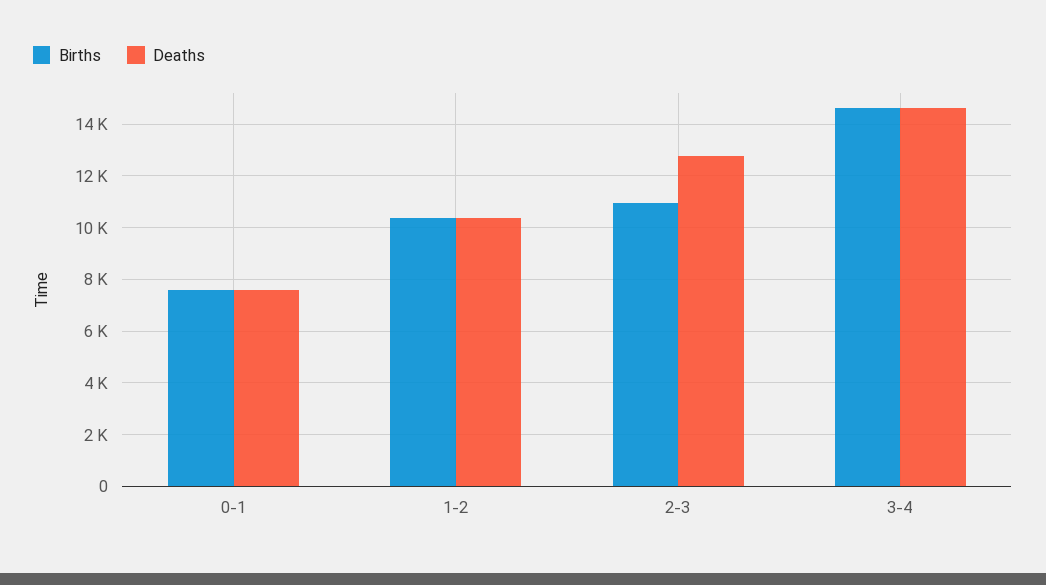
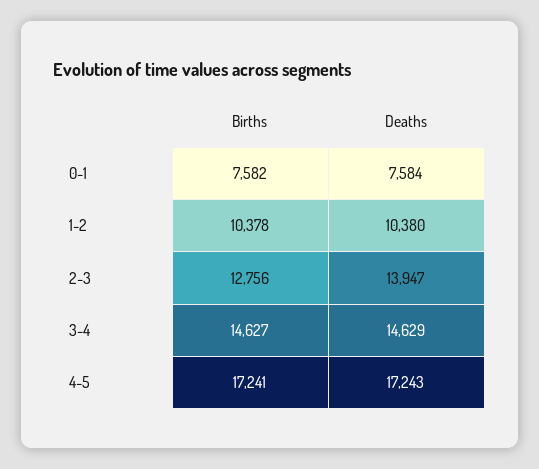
Births, 2-3: 11000 -> 12756
Deaths, 2-3: 12750 -> 13947
Births, 4-5: none -> 17241
Deaths, 4-5: none -> 17243

